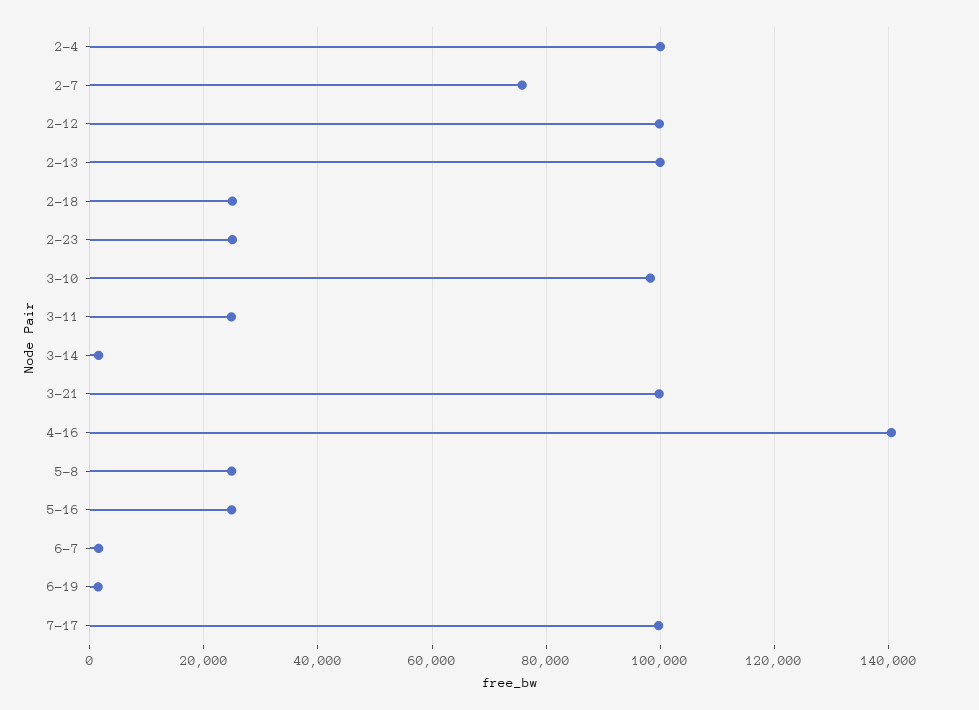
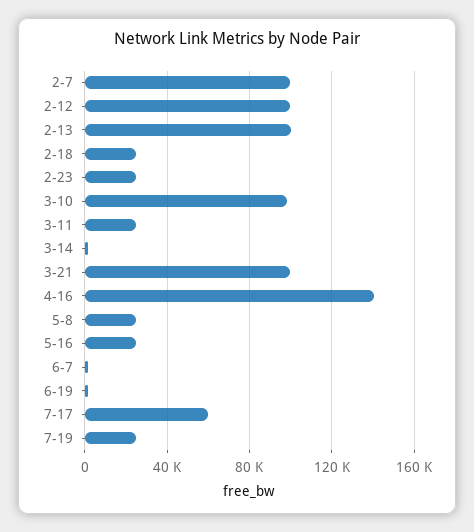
2-4: 100000 -> none
2-7: 76000 -> 100000
7-17: 100000 -> 60000
7-19: none -> 25000

